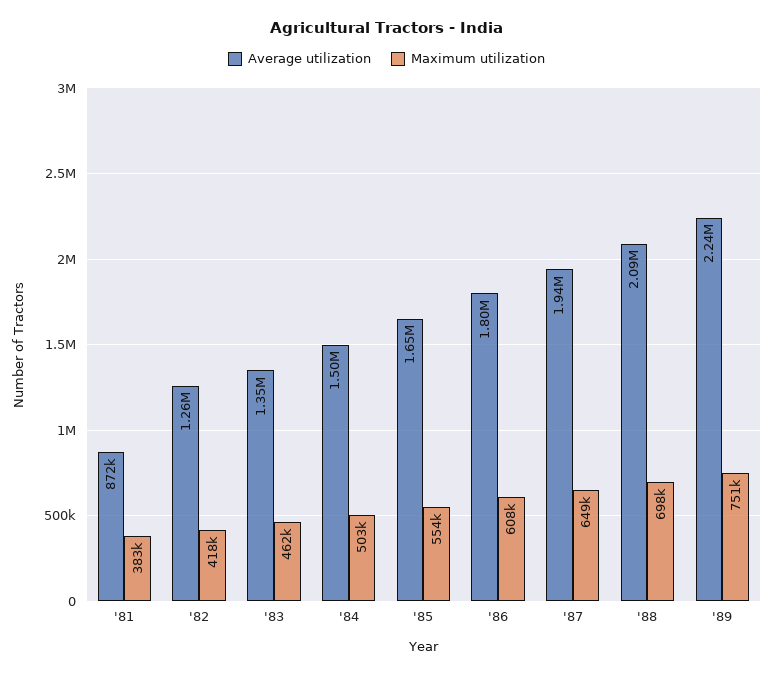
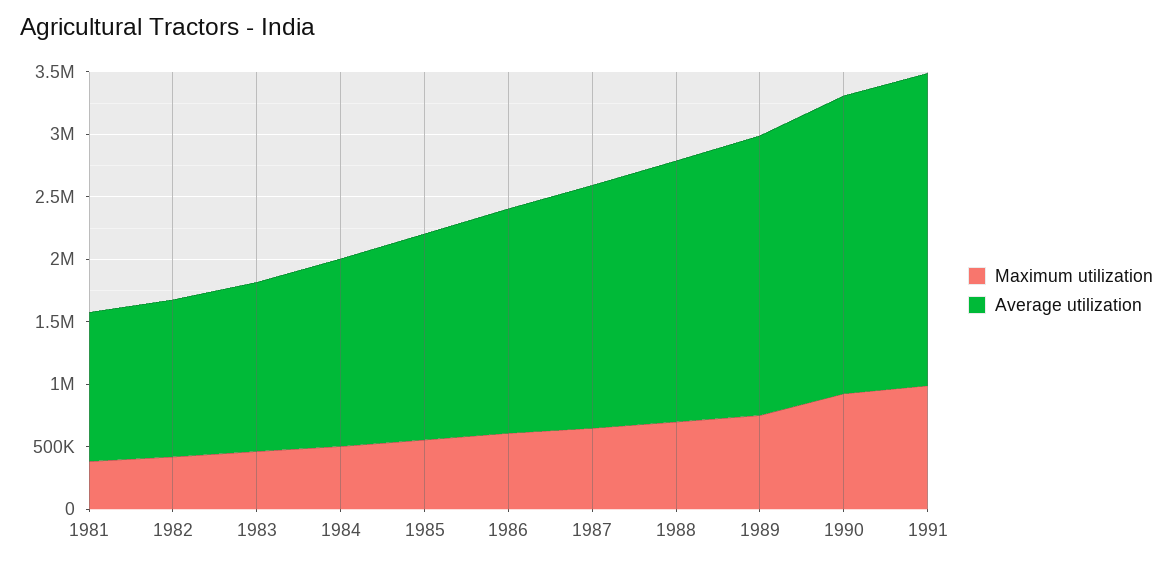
Average utilization, '81: 872000 -> 1200000
Maximum utilization, 1990: none -> 900000
Average utilization, 1990: none -> 2400000
Maximum utilization, 1991: none -> 1000000
Average utilization, 1991: none -> 2500000

